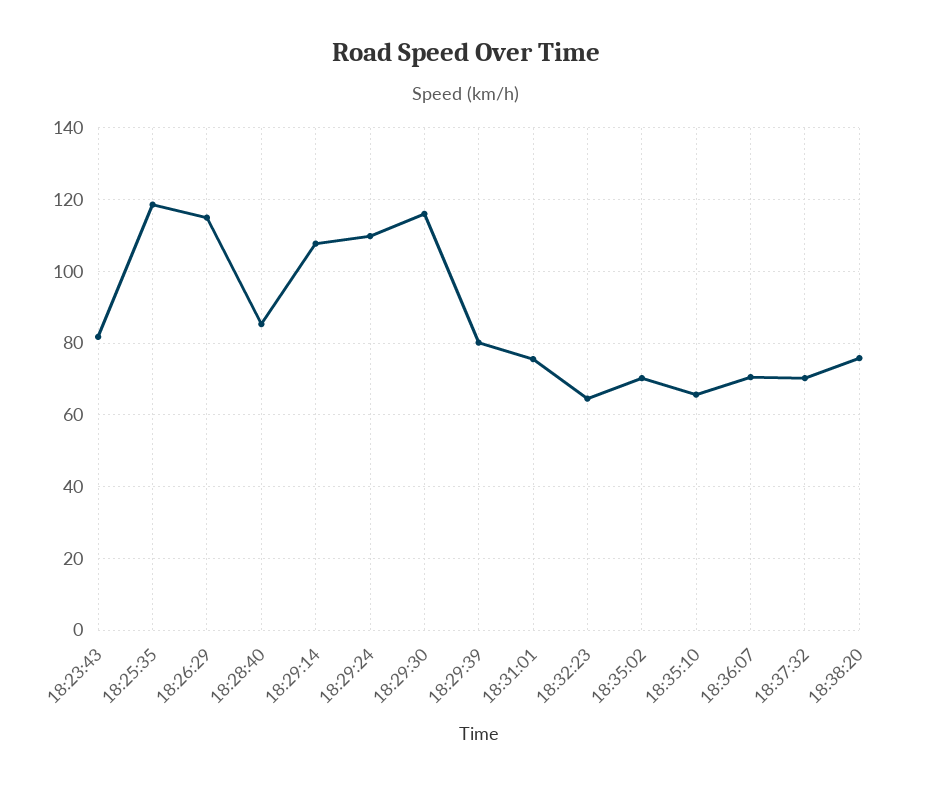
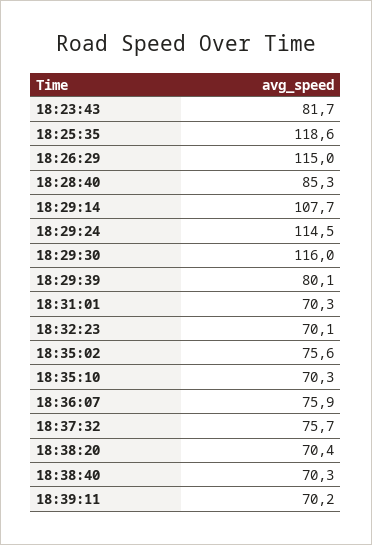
18:29:24: 110 -> 114.5
18:31:01: 76 -> 70.3
18:32:23: 64 -> 70.1
18:35:02: 70 -> 75.6
18:35:10: 66 -> 70.3
18:36:07: 70 -> 75.9
18:37:32: 70 -> 75.7
18:38:20: 76 -> 70.4
18:38:40: none -> 70.3
18:39:11: none -> 70.2

